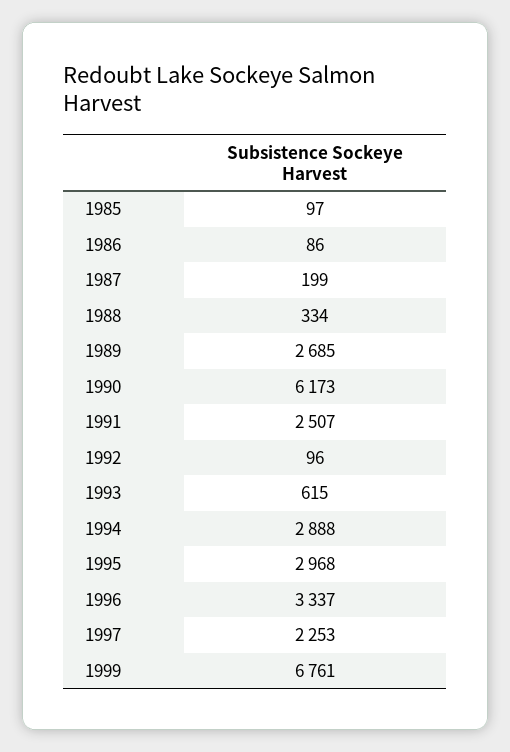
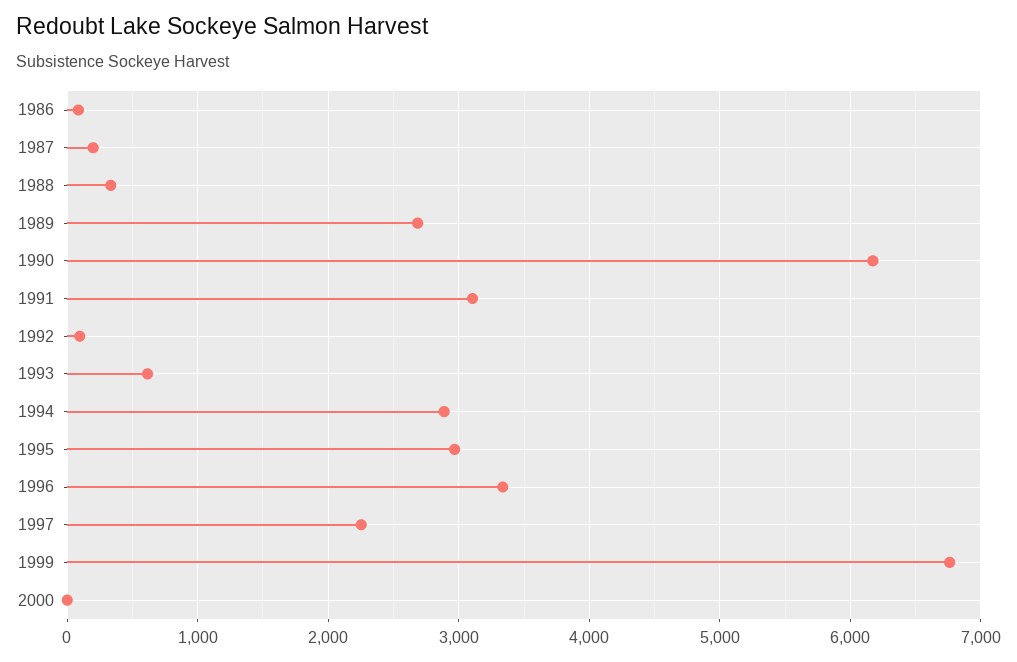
1985: 97 -> none
1991: 2507 -> 3100
2000: none -> 0

